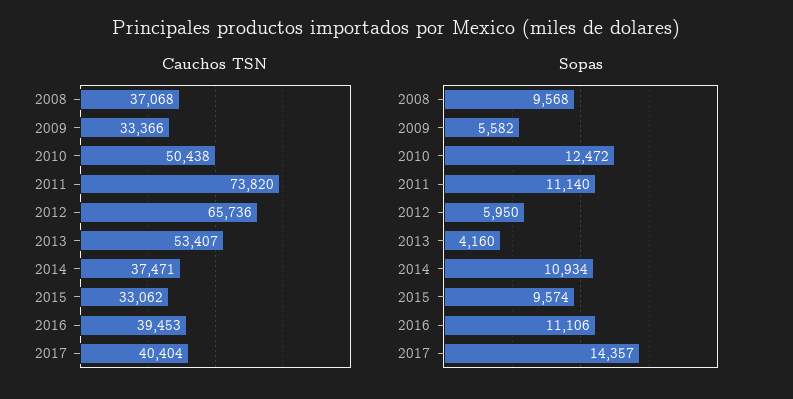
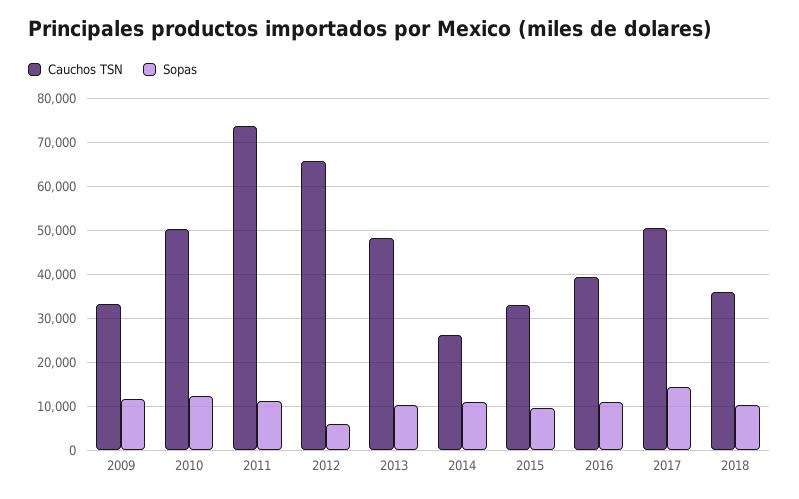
Cauchos TSN, 2008: 37068 -> none
Cauchos TSN, 2013: 53407 -> 48000
Cauchos TSN, 2014: 37471 -> 26000
Cauchos TSN, 2017: 40404 -> 50000
Sopas, 2008: 9568 -> none
Sopas, 2009: 5582 -> 12000
Sopas, 2013: 4160 -> 10000
Cauchos TSN, 2018: none -> 36000
Sopas, 2018: none -> 10000

